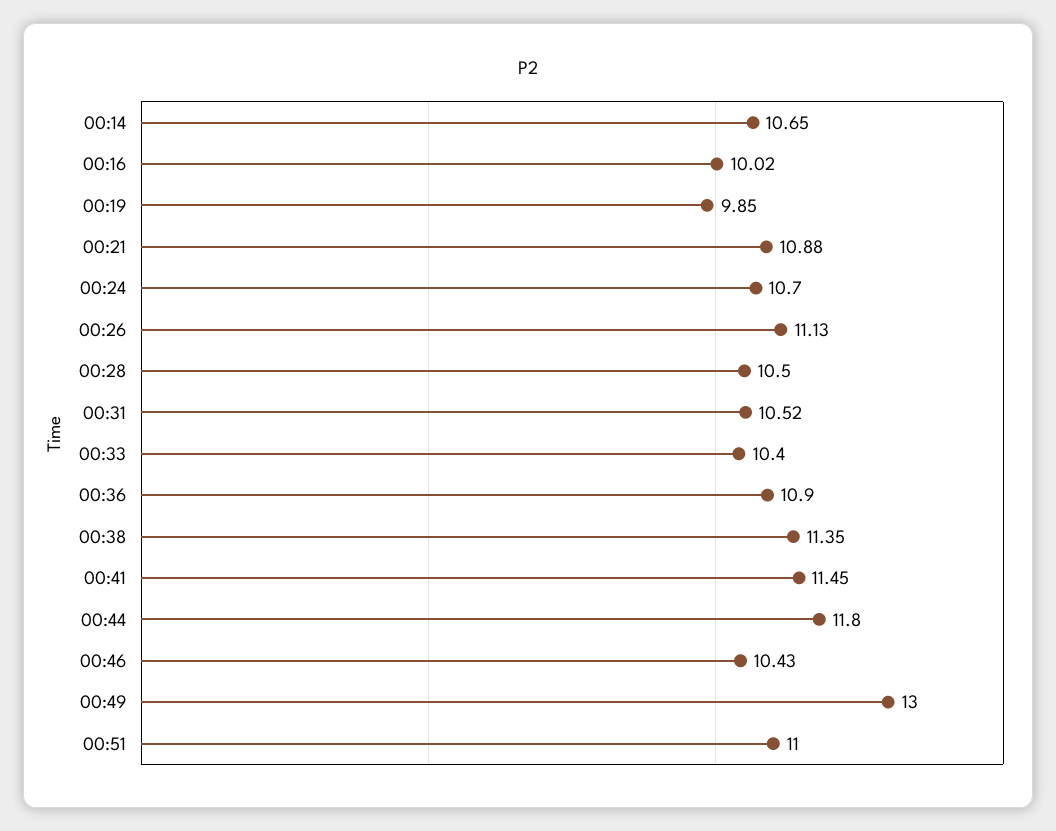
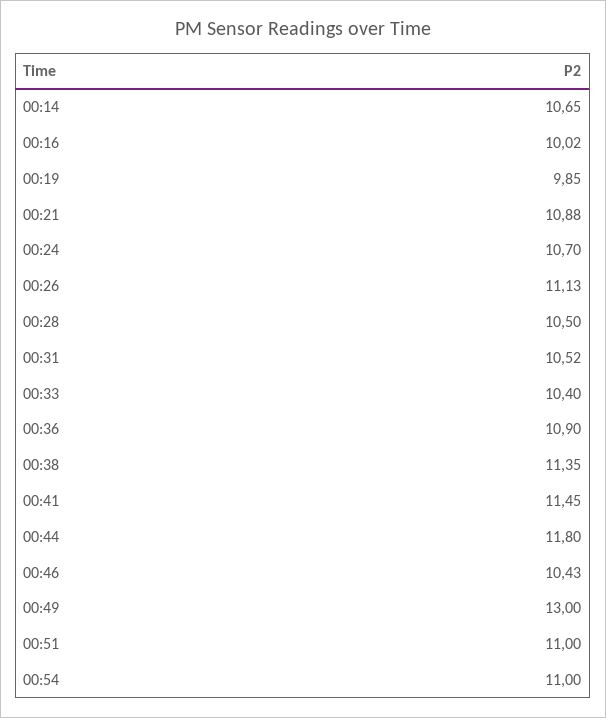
00:54: none -> 11

